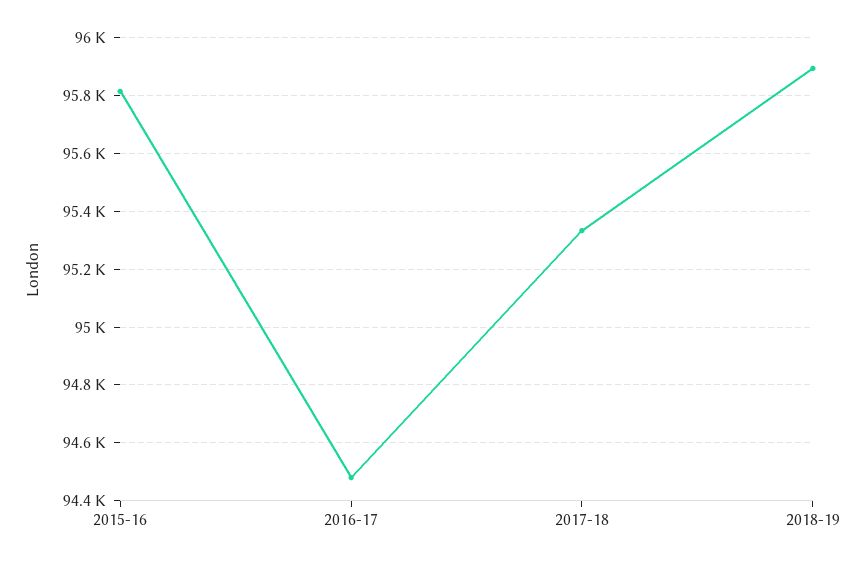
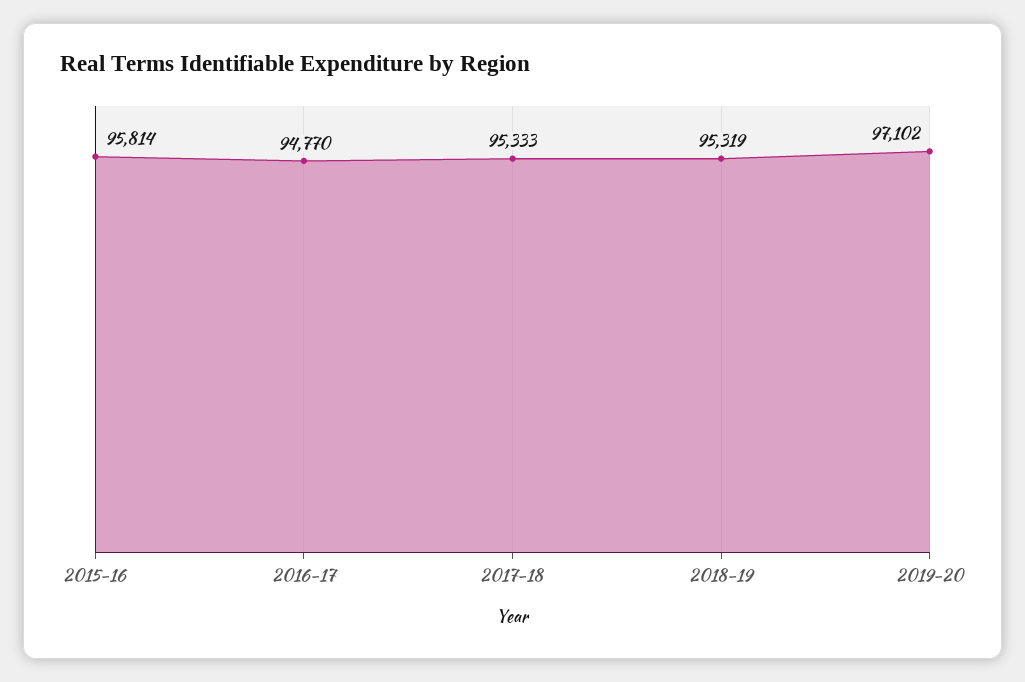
2016-17: 94475 -> 94770
2018-19: 95900 -> 95319
2019-20: none -> 97102

